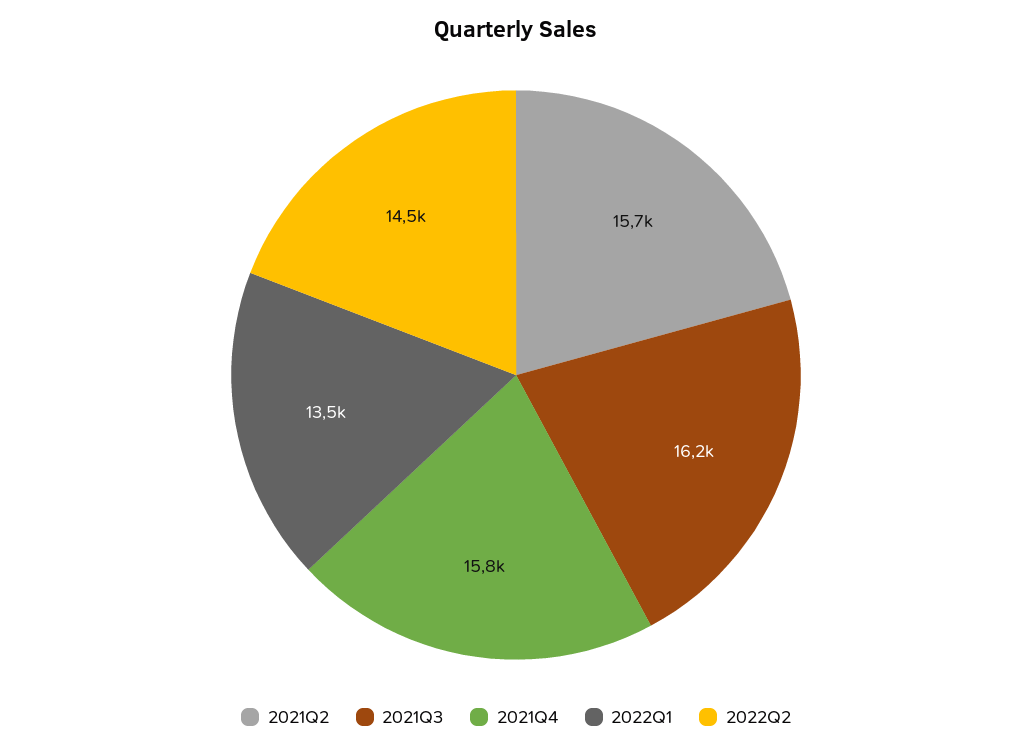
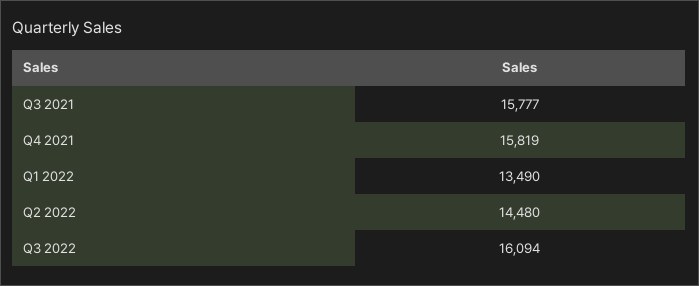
2021Q2: 15700 -> none
2021Q3: 16200 -> 15777
Q3 2022: none -> 16094

